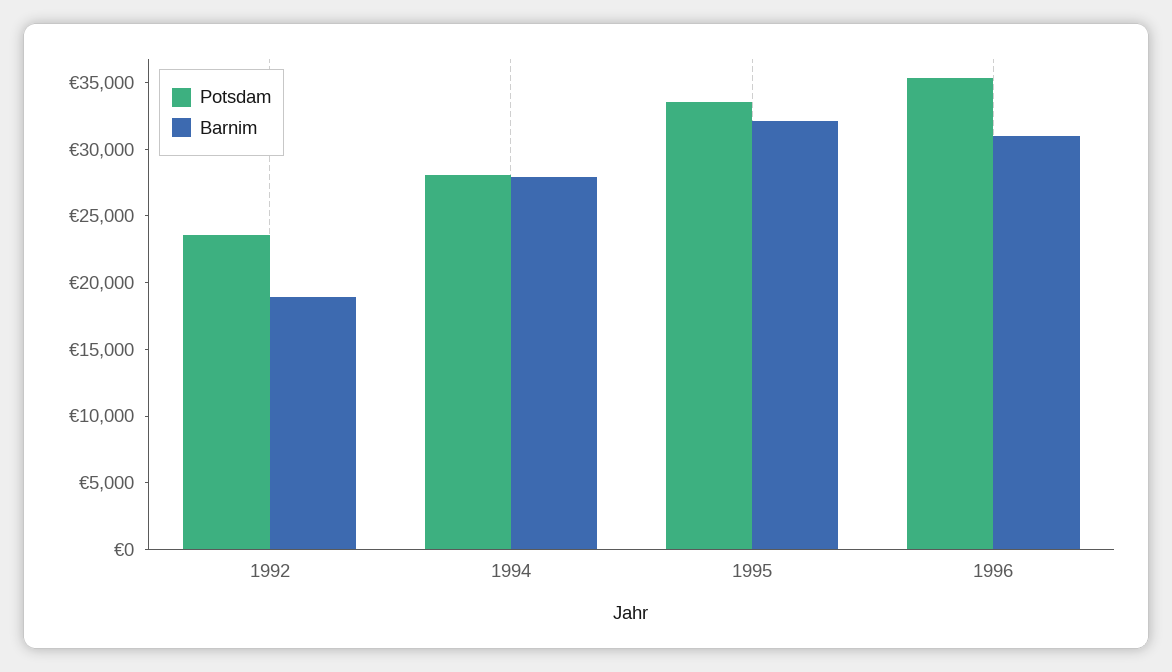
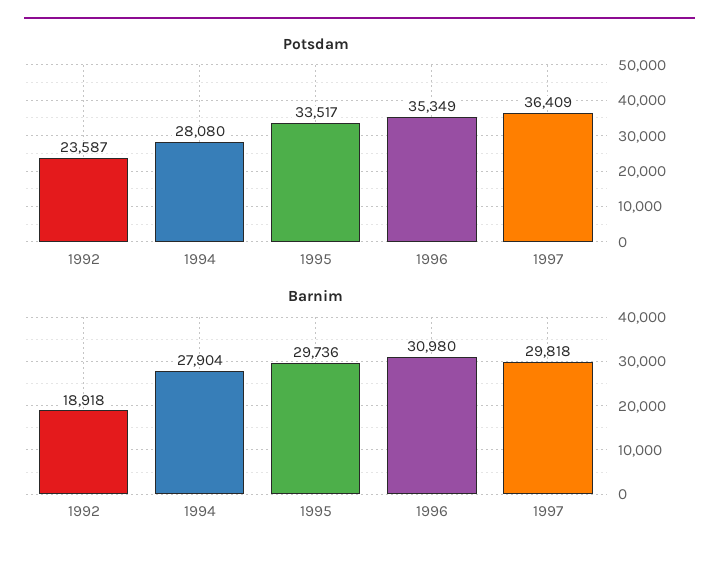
Barnim, 1995: 32000 -> 29736
Potsdam, 1997: none -> 36409
Barnim, 1997: none -> 29818

